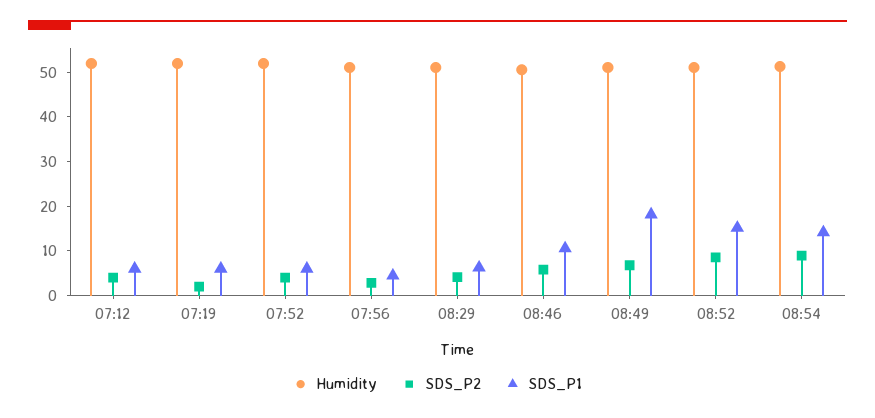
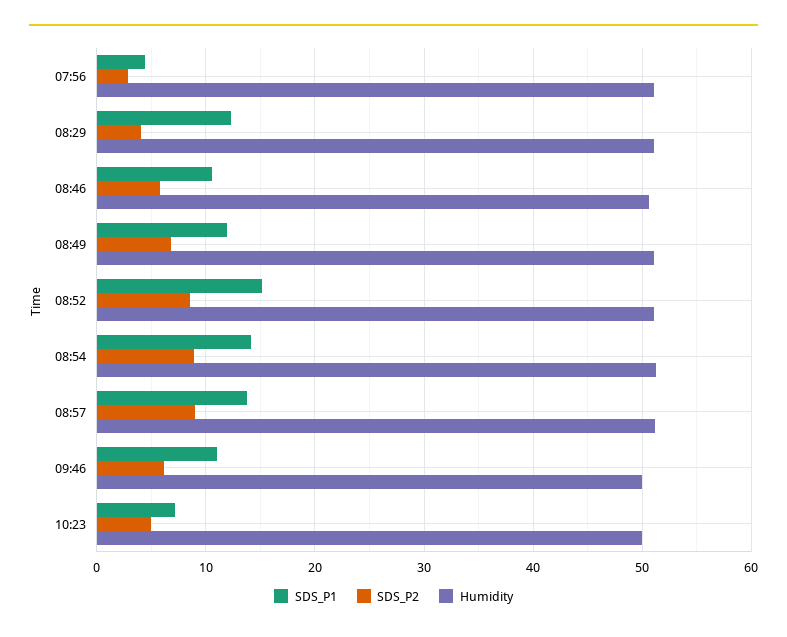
Humidity, 07:12: 52 -> none
SDS_P2, 07:12: 4 -> none
SDS_P1, 07:12: 6 -> none
Humidity, 07:19: 52 -> none
SDS_P2, 07:19: 2 -> none
SDS_P1, 07:19: 6 -> none
Humidity, 07:52: 52 -> none
SDS_P2, 07:52: 4 -> none
SDS_P1, 07:52: 6 -> none
SDS_P1, 08:29: 6 -> 12
SDS_P1, 08:49: 18 -> 12
SDS_P1, 08:57: none -> 14
SDS_P2, 08:57: none -> 9
Humidity, 08:57: none -> 51
SDS_P1, 09:46: none -> 11
SDS_P2, 09:46: none -> 6
Humidity, 09:46: none -> 50
SDS_P1, 10:23: none -> 7
SDS_P2, 10:23: none -> 5
Humidity, 10:23: none -> 50

